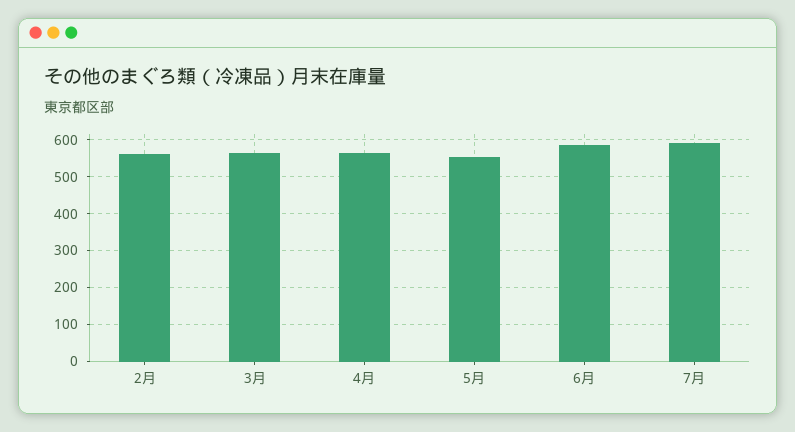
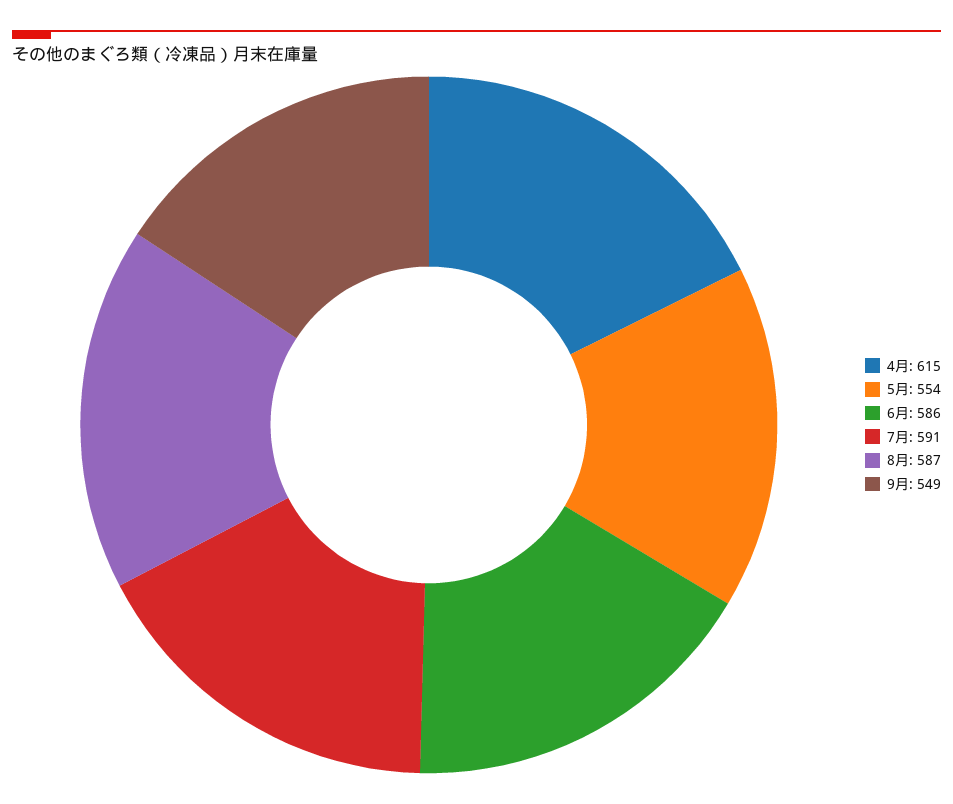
2月: 560 -> none
3月: 560 -> none
4月: 560 -> 615
8月: none -> 587
9月: none -> 549

